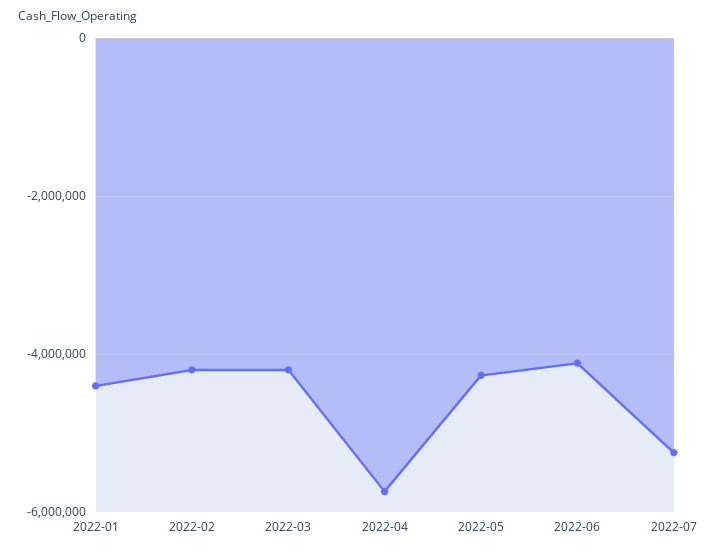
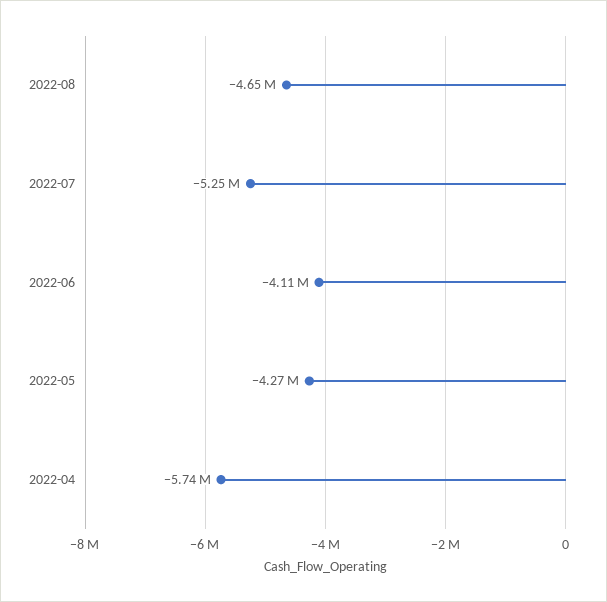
2022-01: -4400000 -> none
2022-02: -4200000 -> none
2022-03: -4200000 -> none
2022-08: none -> -4650000

